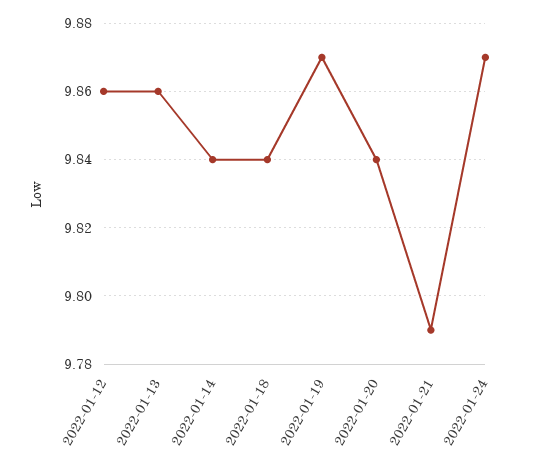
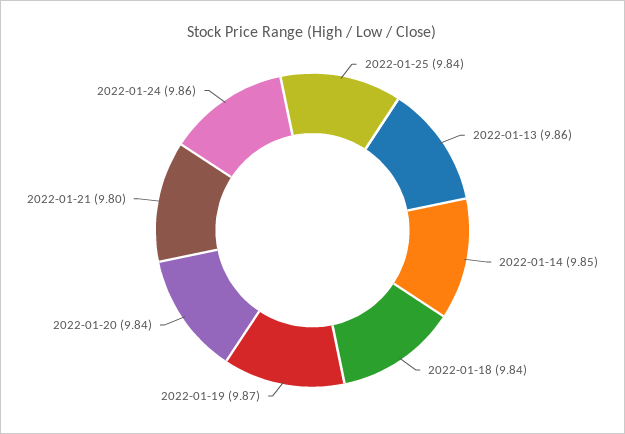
2022-01-12: 9.86 -> none
2022-01-14: 9.84 -> 9.85
2022-01-21: 9.79 -> 9.8
2022-01-24: 9.87 -> 9.86
2022-01-25: none -> 9.84

